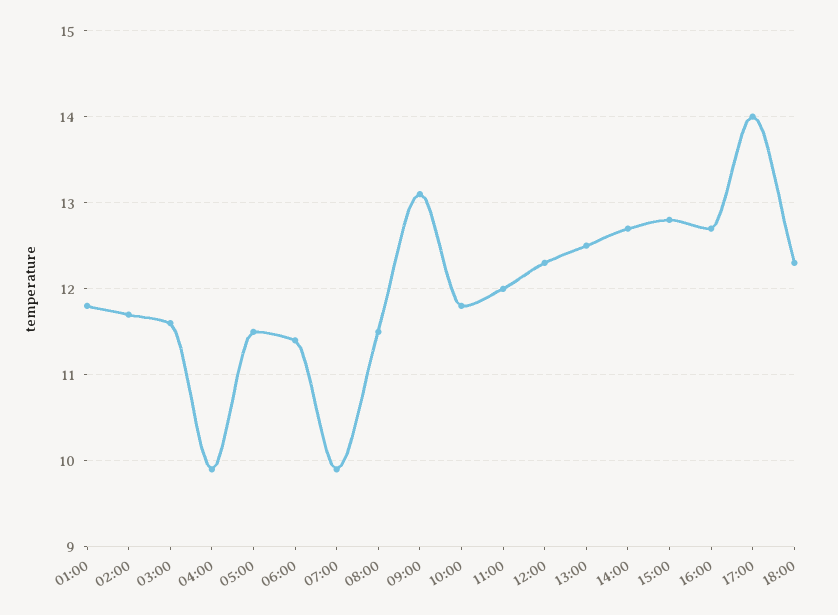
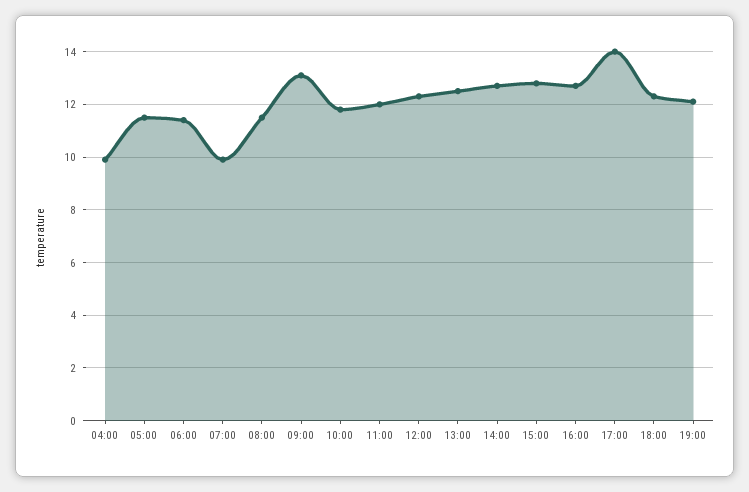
01:00: 11.8 -> none
02:00: 11.7 -> none
03:00: 11.6 -> none
19:00: none -> 12

